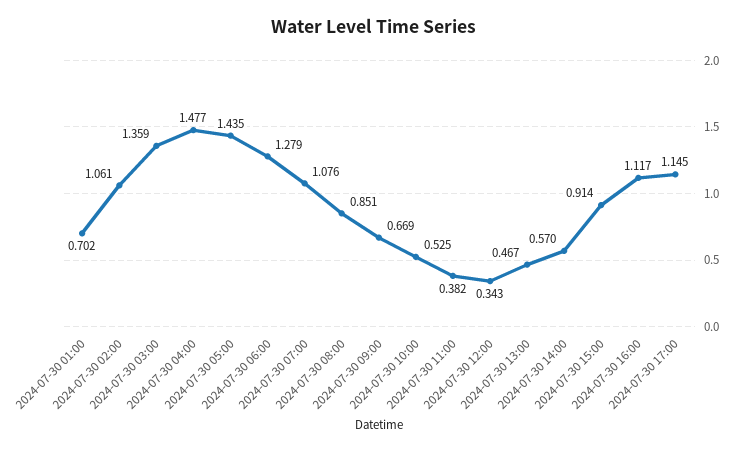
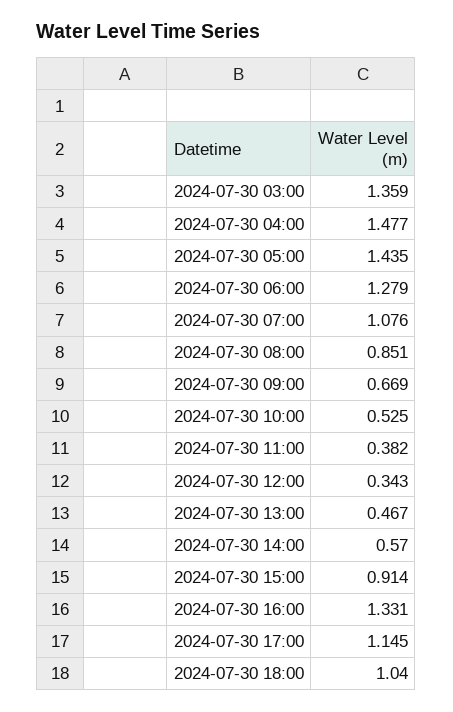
2024-07-30 01:00: 0.702 -> none
2024-07-30 02:00: 1.061 -> none
2024-07-30 16:00: 1.117 -> 1.331
2024-07-30 18:00: none -> 1.04

